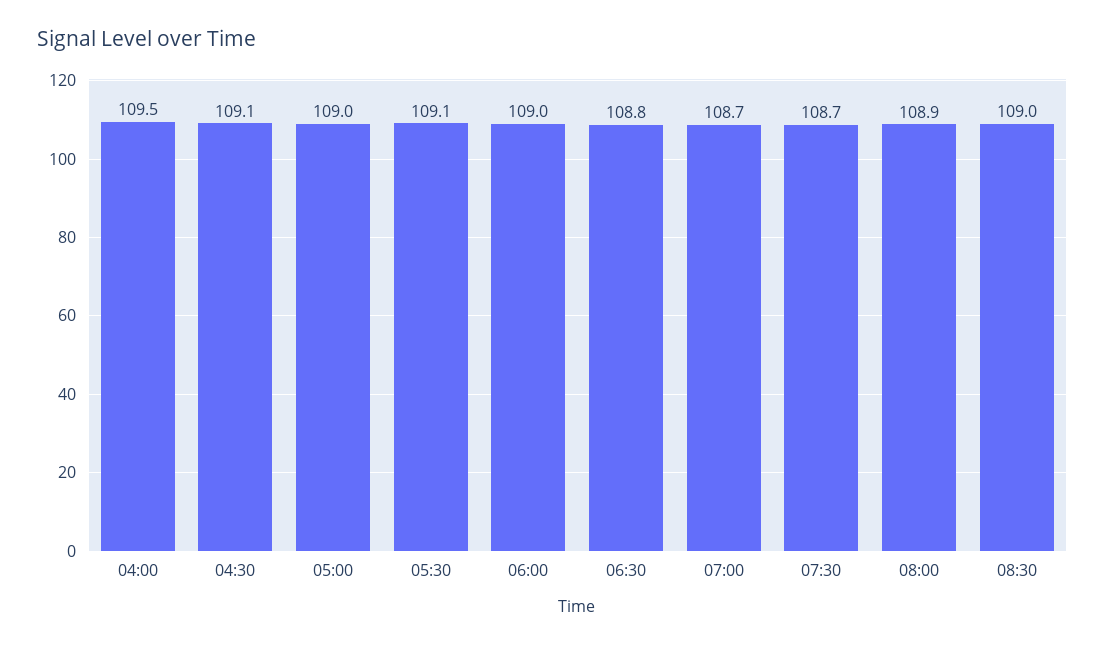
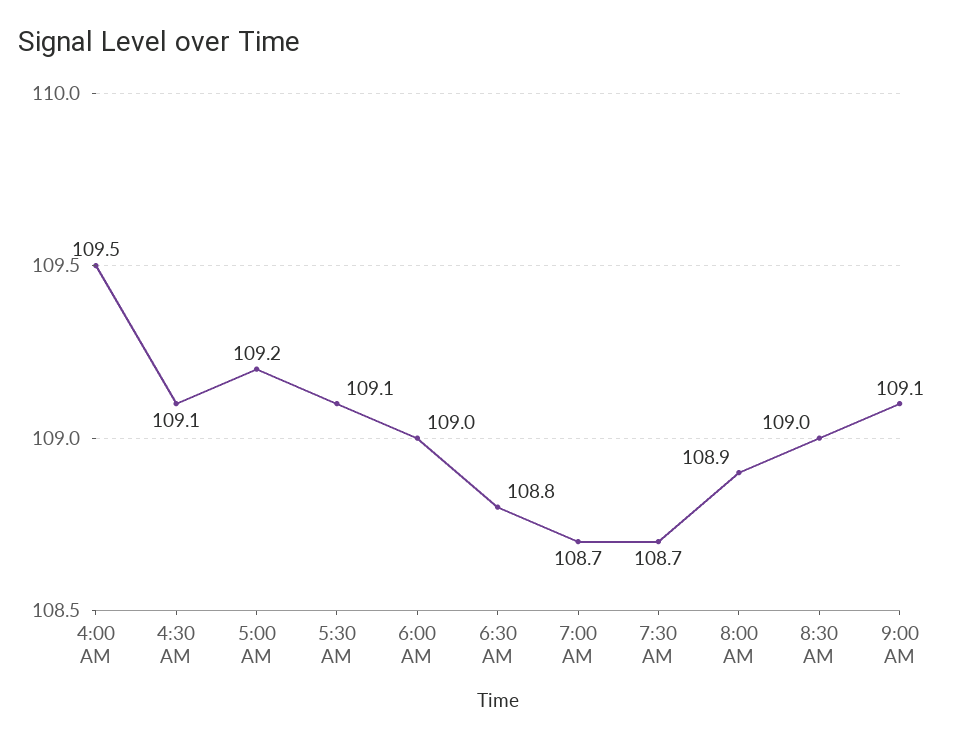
05:00: 109 -> 109.2
9:00 AM: none -> 109.1

